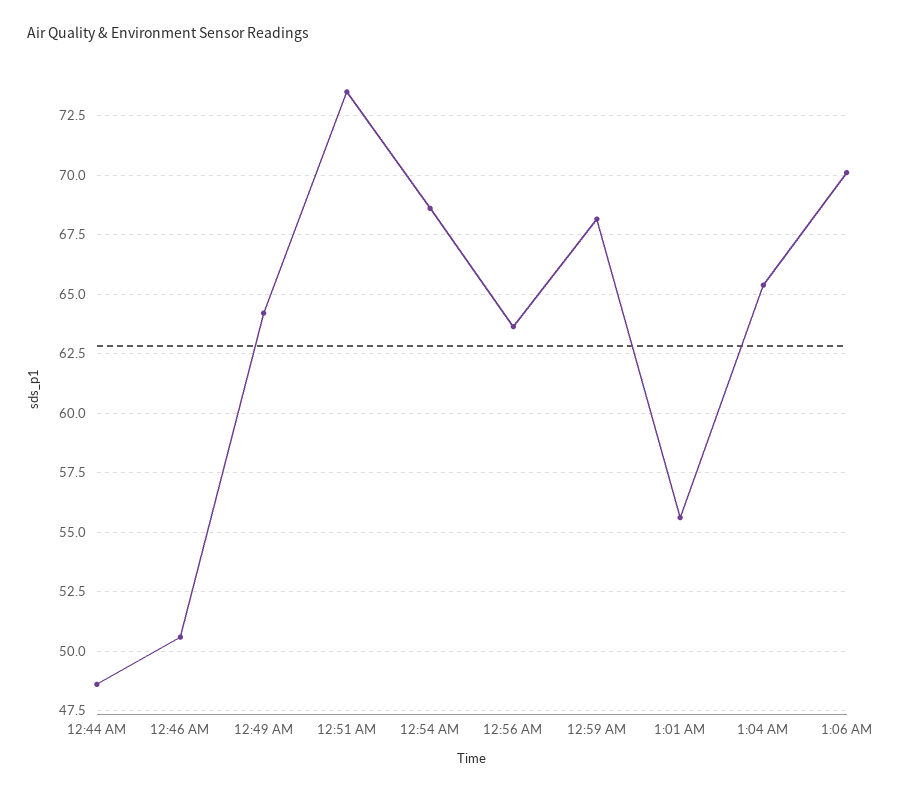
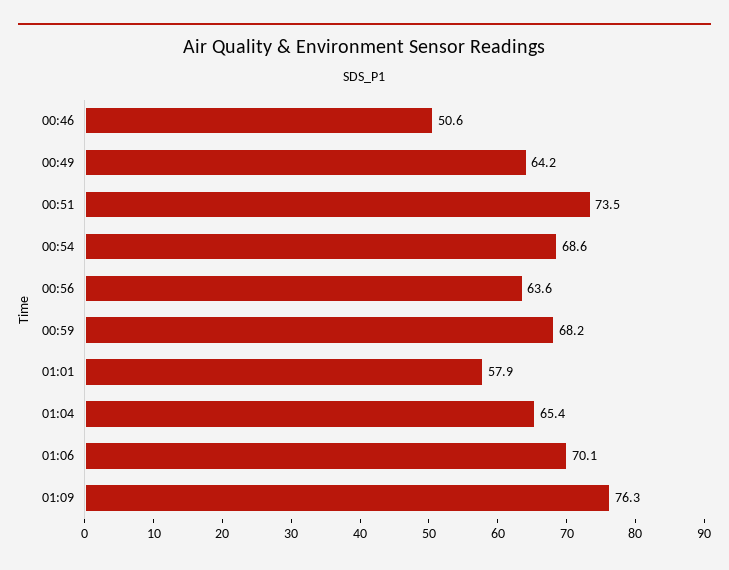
12:44 AM: 48.5 -> none
1:01 AM: 55.5 -> 57.9
01:09: none -> 76.3

